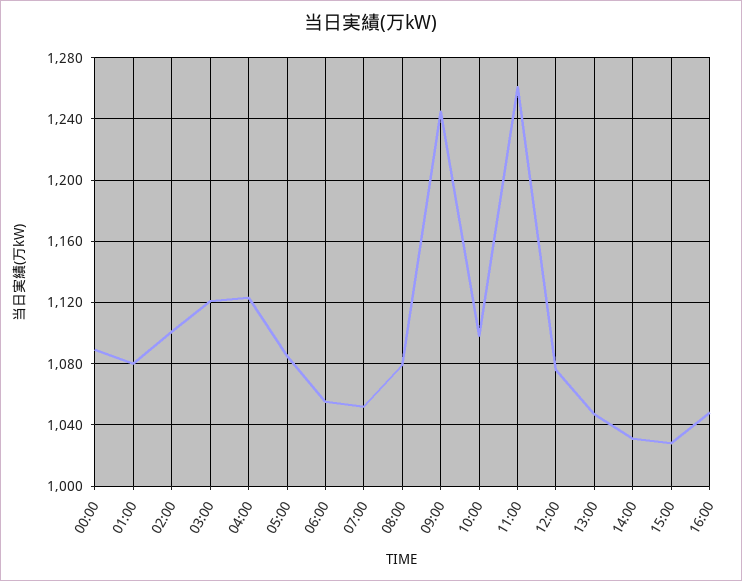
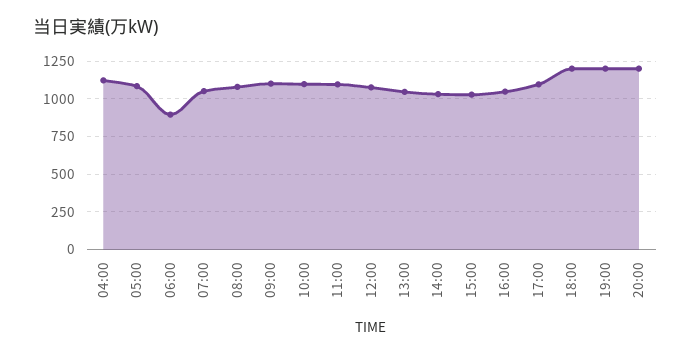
00:00: 1090 -> none
01:00: 1080 -> none
02:00: 1100 -> none
03:00: 1120 -> none
06:00: 1055 -> 900
09:00: 1245 -> 1100
11:00: 1260 -> 1100
17:00: none -> 1100
18:00: none -> 1200
19:00: none -> 1200
20:00: none -> 1200

